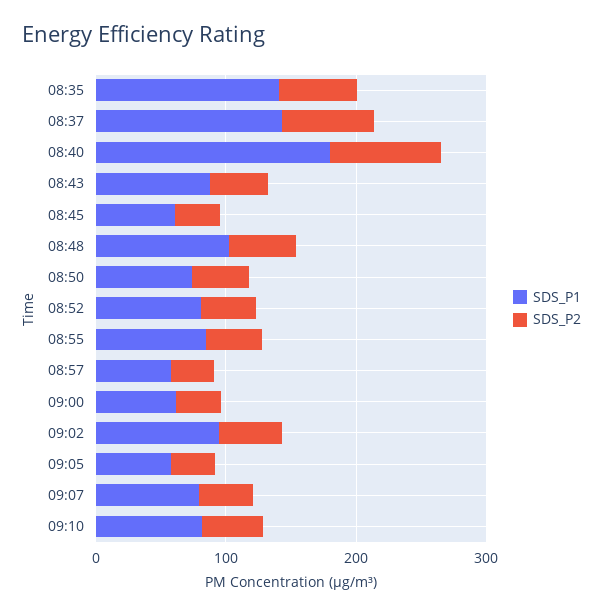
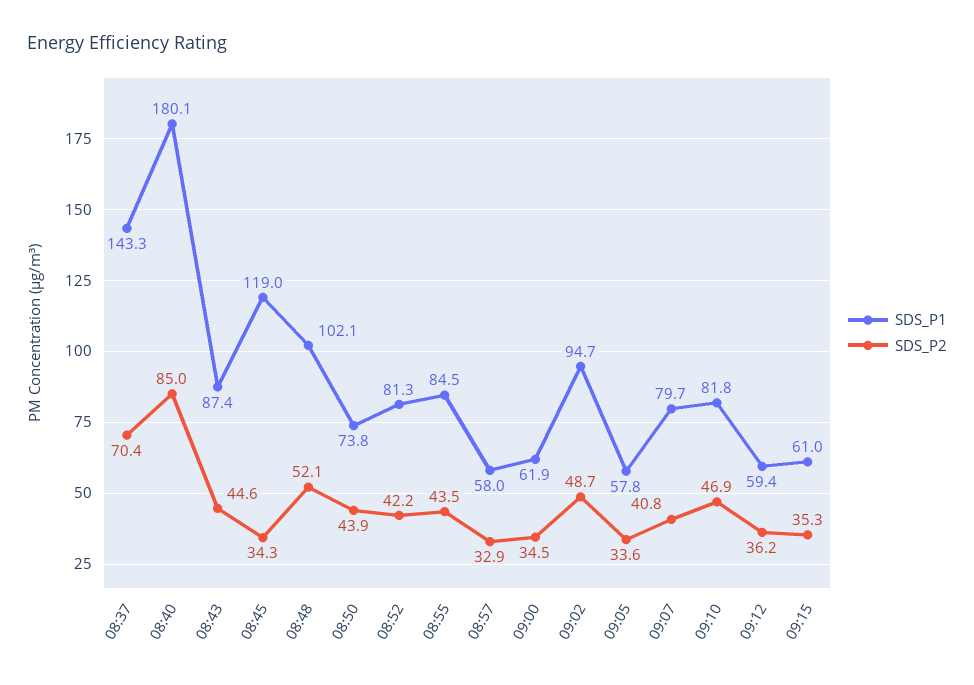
SDS_P1, 08:35: 140 -> none
SDS_P2, 08:35: 60 -> none
SDS_P1, 08:45: 60 -> 119
SDS_P1, 09:12: none -> 59.4
SDS_P2, 09:12: none -> 36.2
SDS_P1, 09:15: none -> 61
SDS_P2, 09:15: none -> 35.3

